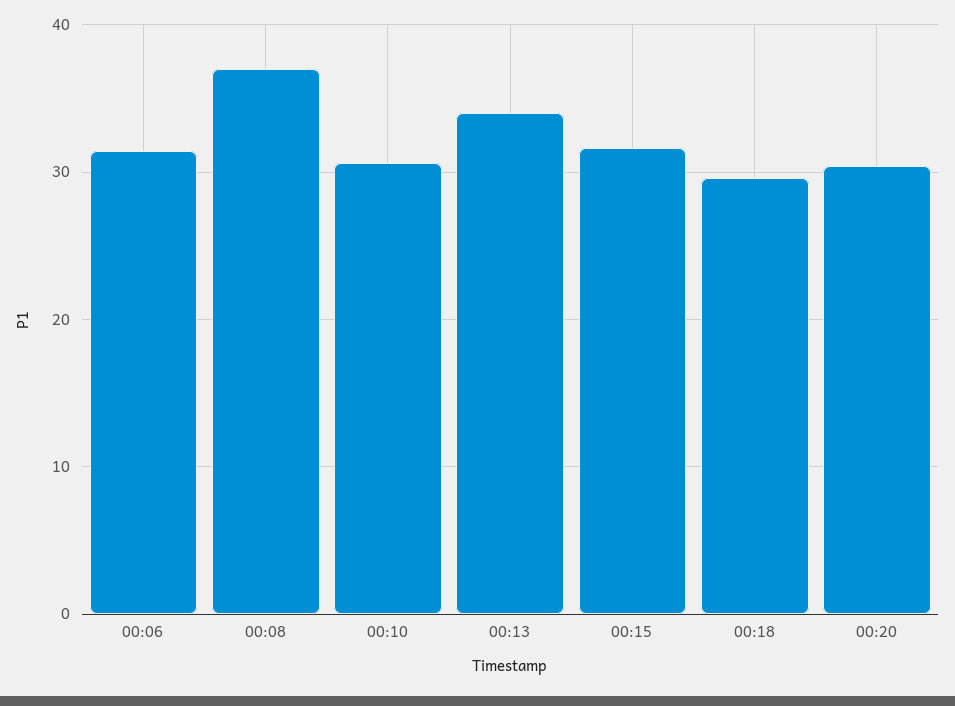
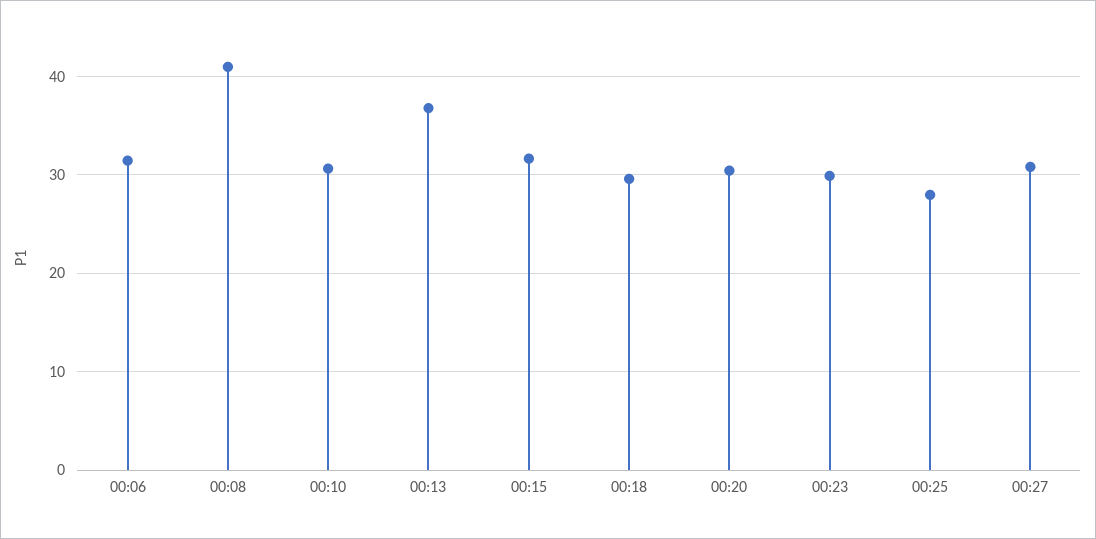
00:08: 37 -> 41
00:13: 34 -> 37
00:23: none -> 30
00:25: none -> 28
00:27: none -> 31

